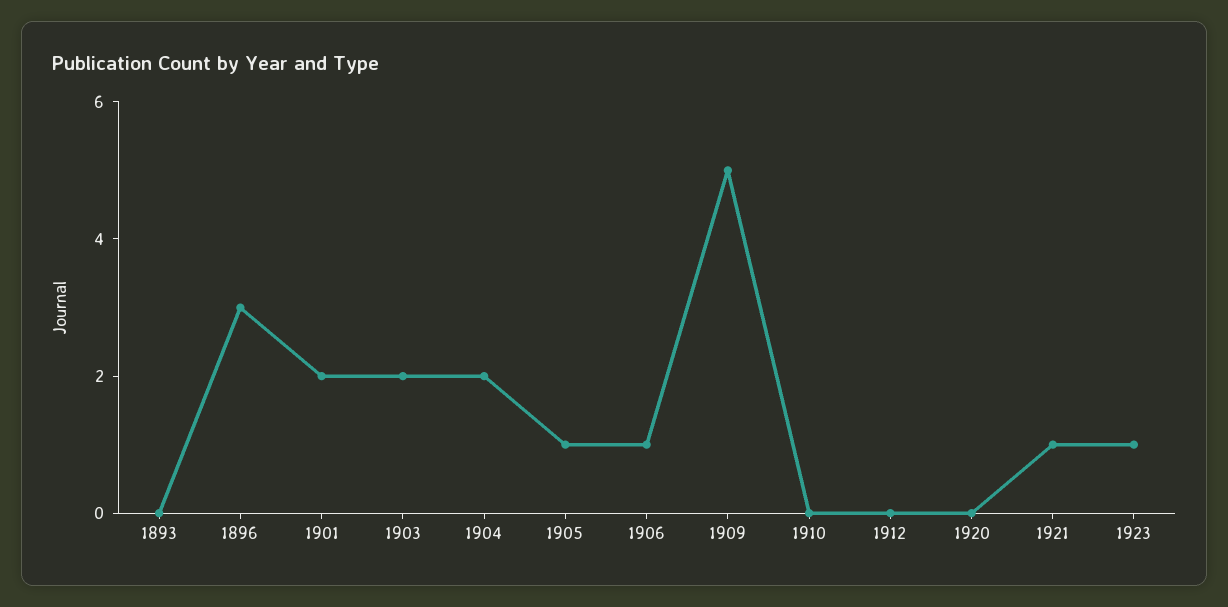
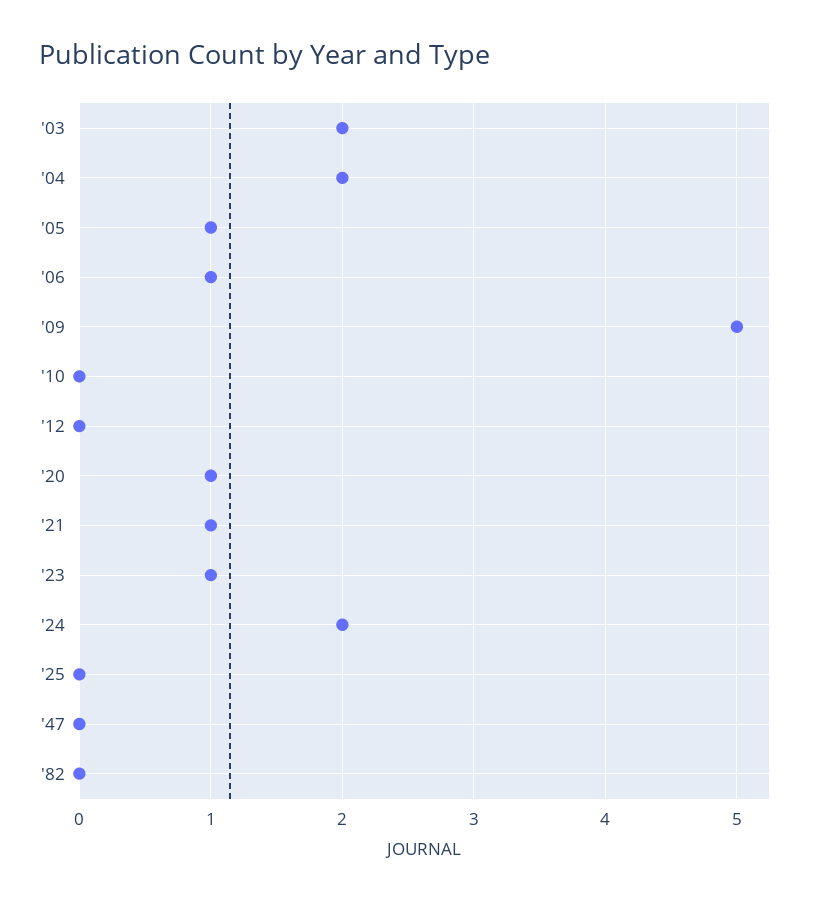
1893: 0 -> none
1896: 3 -> none
1901: 2 -> none
1920: 0 -> 1
'24: none -> 2
'25: none -> 0
'47: none -> 0
'82: none -> 0

